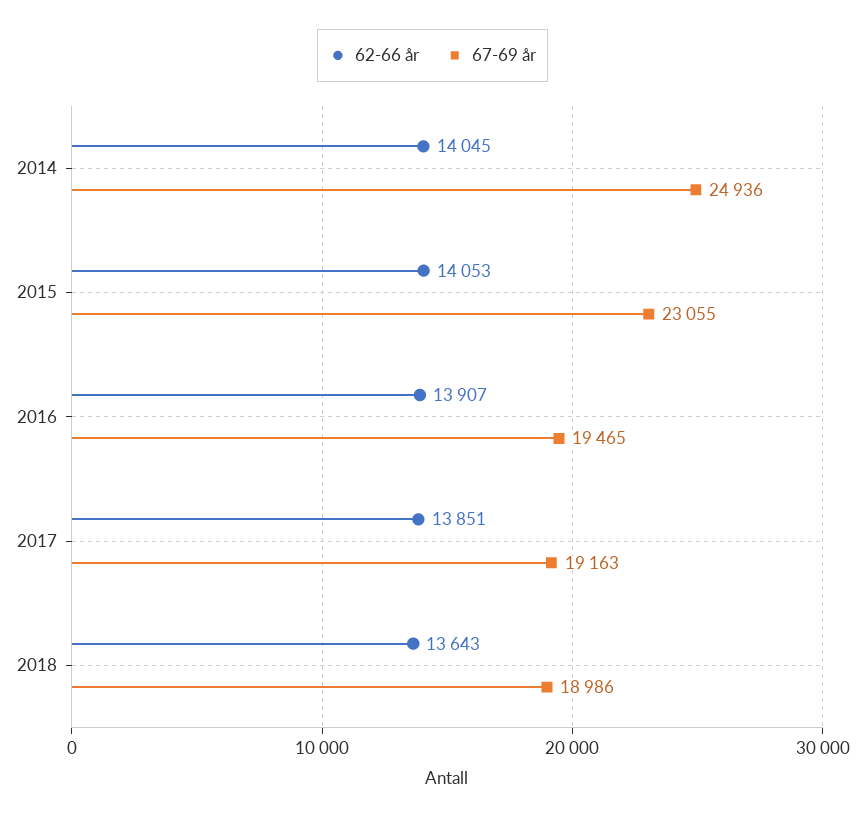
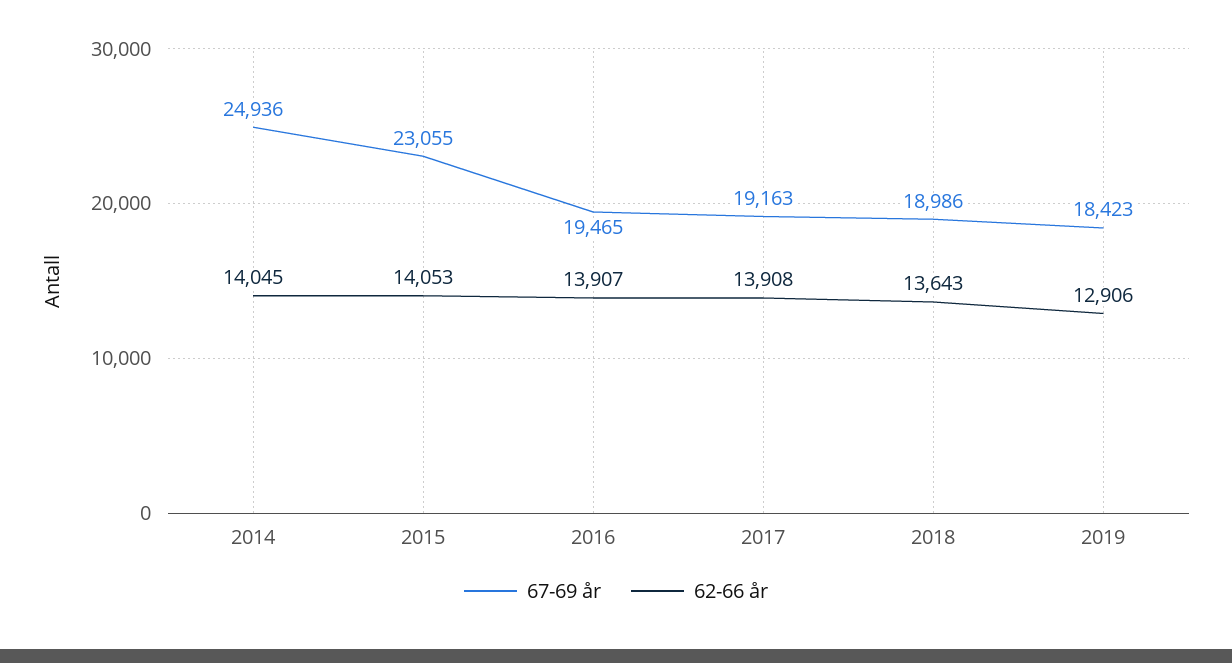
62-66 år, 2017: 13851 -> 13908
67-69 år, 2019: none -> 18423
62-66 år, 2019: none -> 12906

